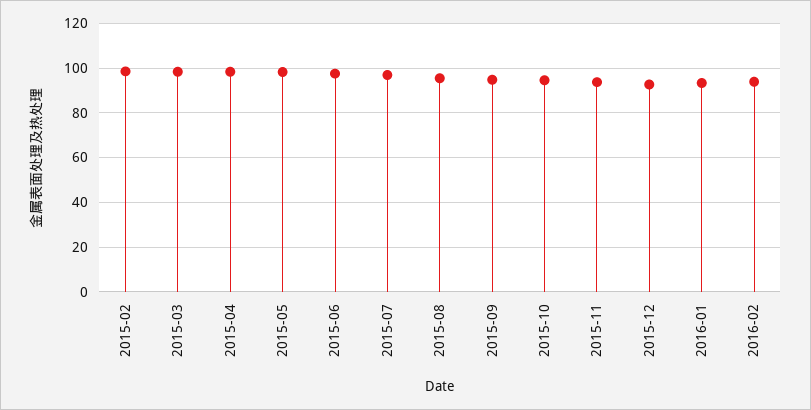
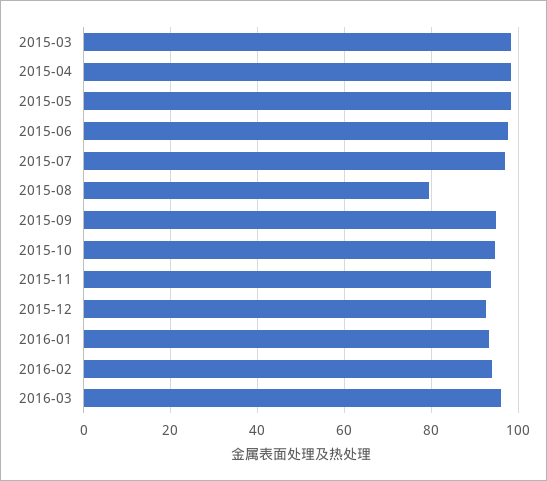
2015-02: 100 -> none
2015-08: 95 -> 80
2016-03: none -> 96

